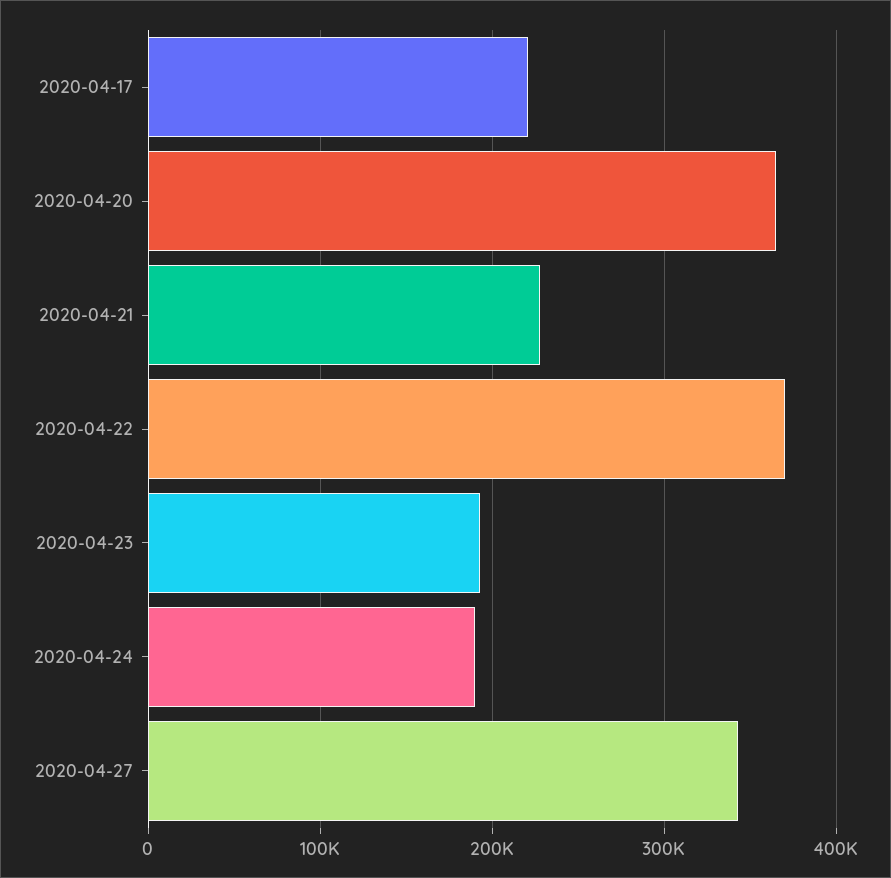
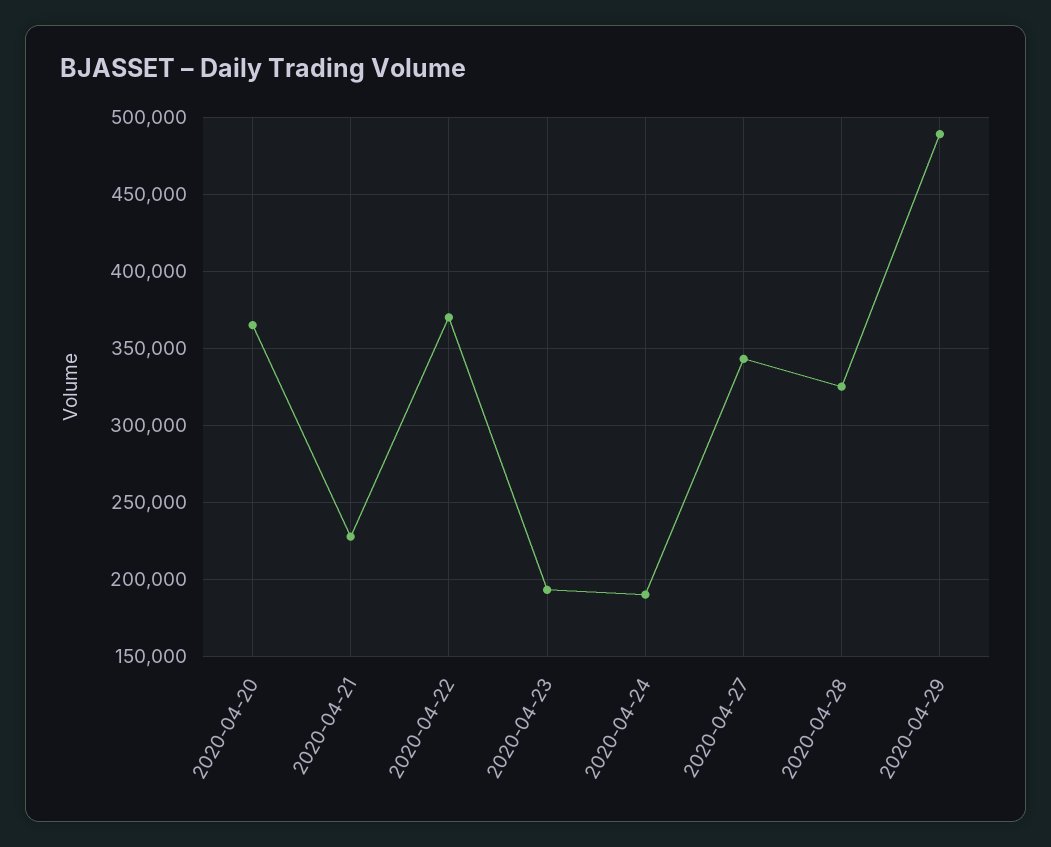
2020-04-17: 220000 -> none
2020-04-28: none -> 325000
2020-04-29: none -> 490000

